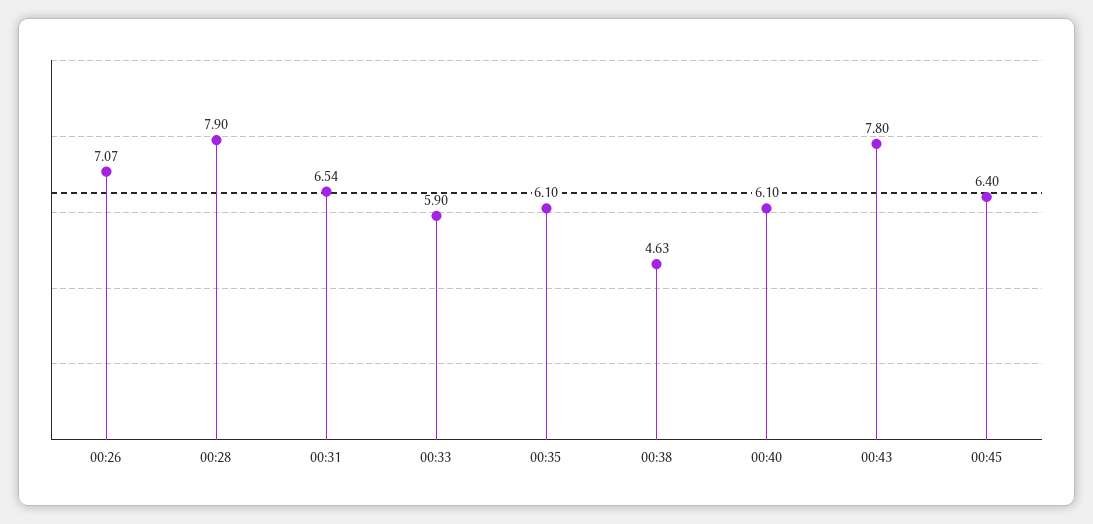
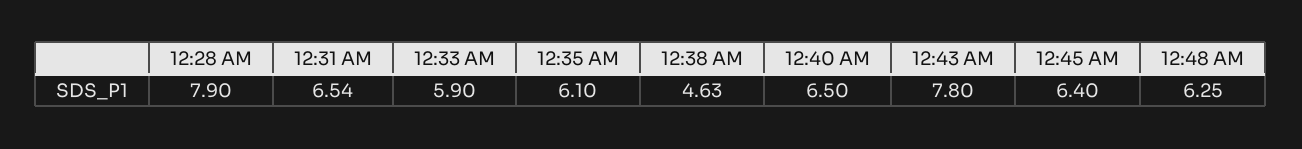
00:26: 7.07 -> none
00:40: 6.1 -> 6.5
12:48 AM: none -> 6.25

